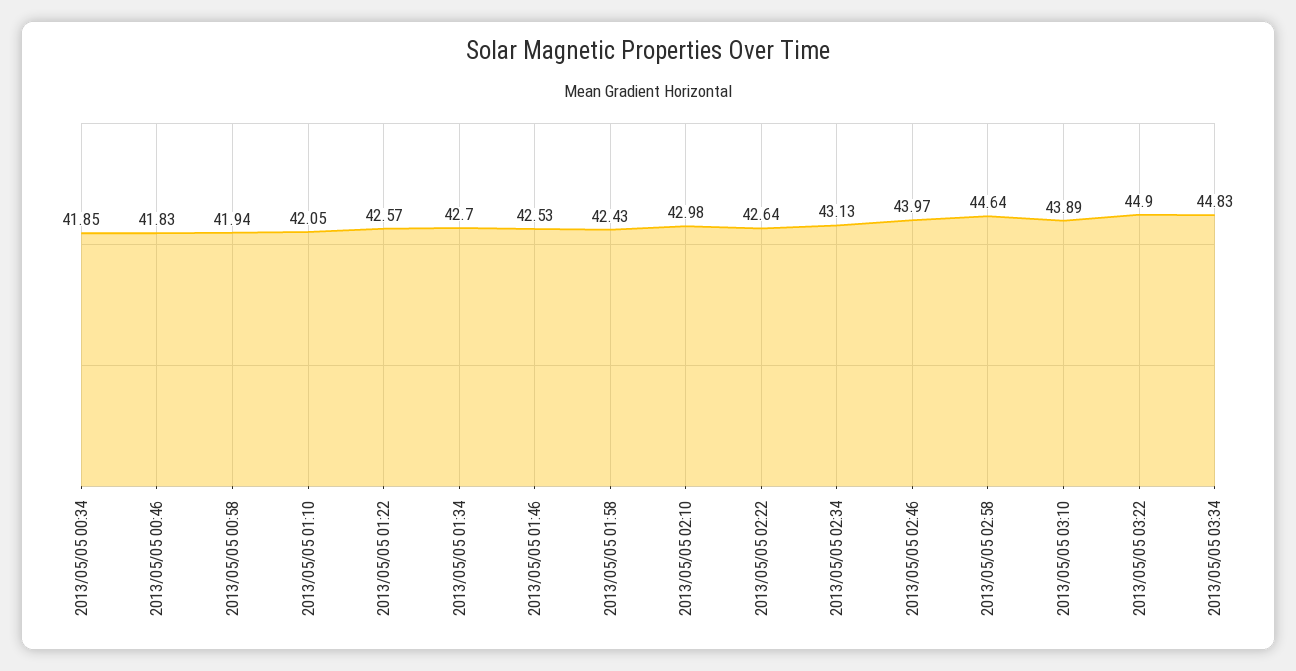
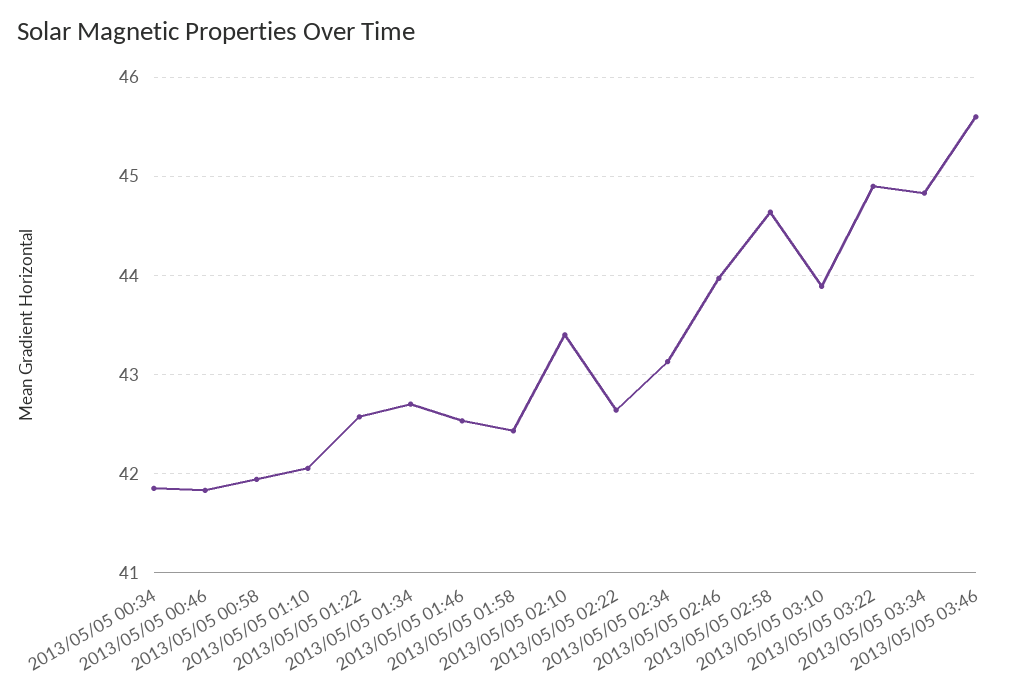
2013/05/05 02:10: 42.98 -> 43.4
2013/05/05 03:46: none -> 45.6

